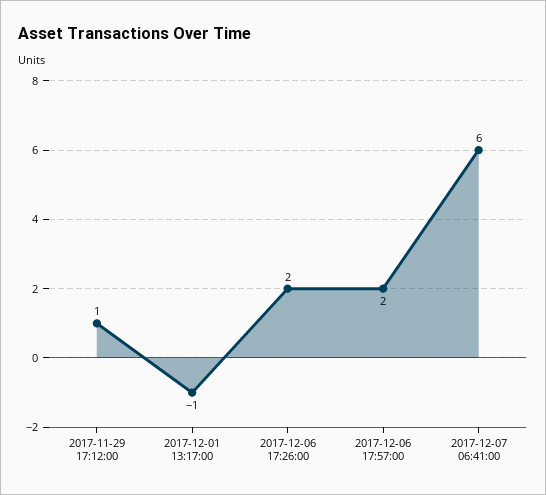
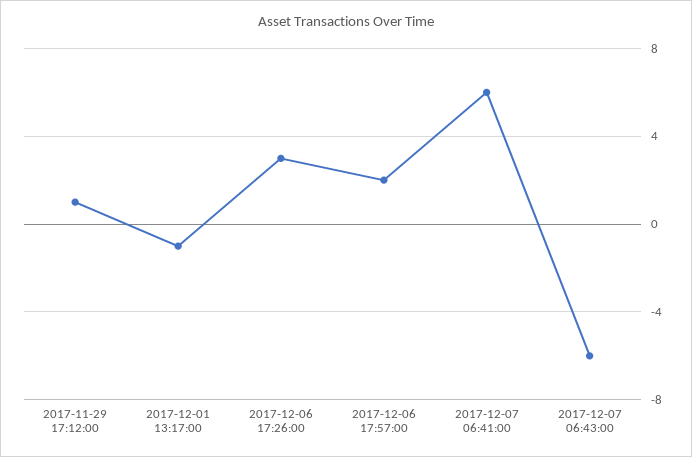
2017-12-06 17:26:00: 2 -> 3
2017-12-07 06:43:00: none -> -6

